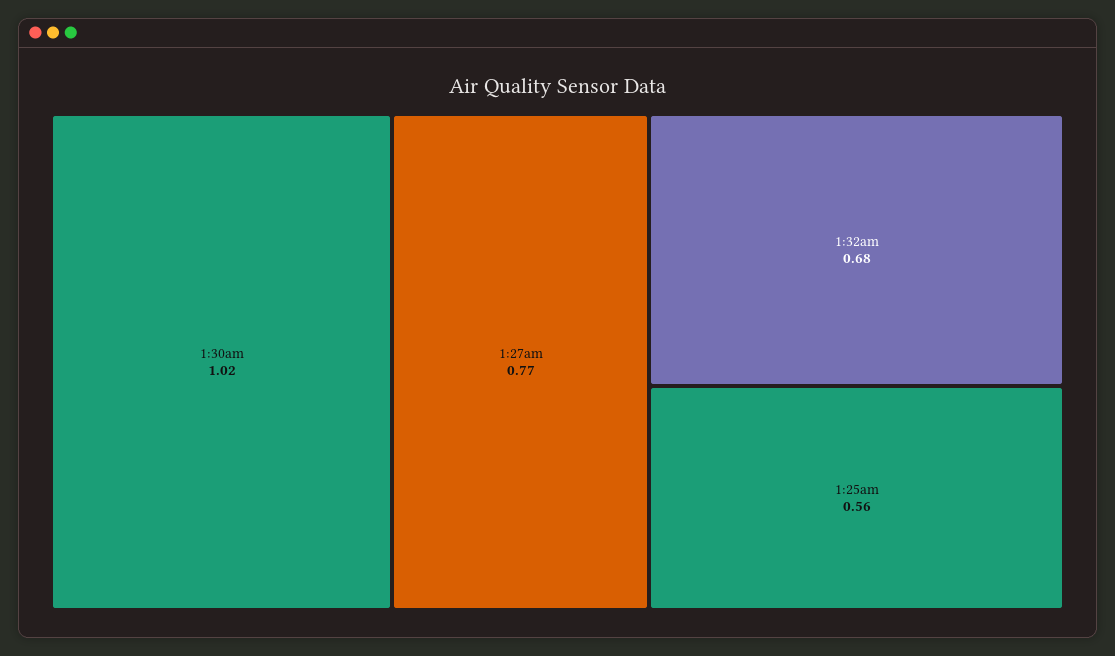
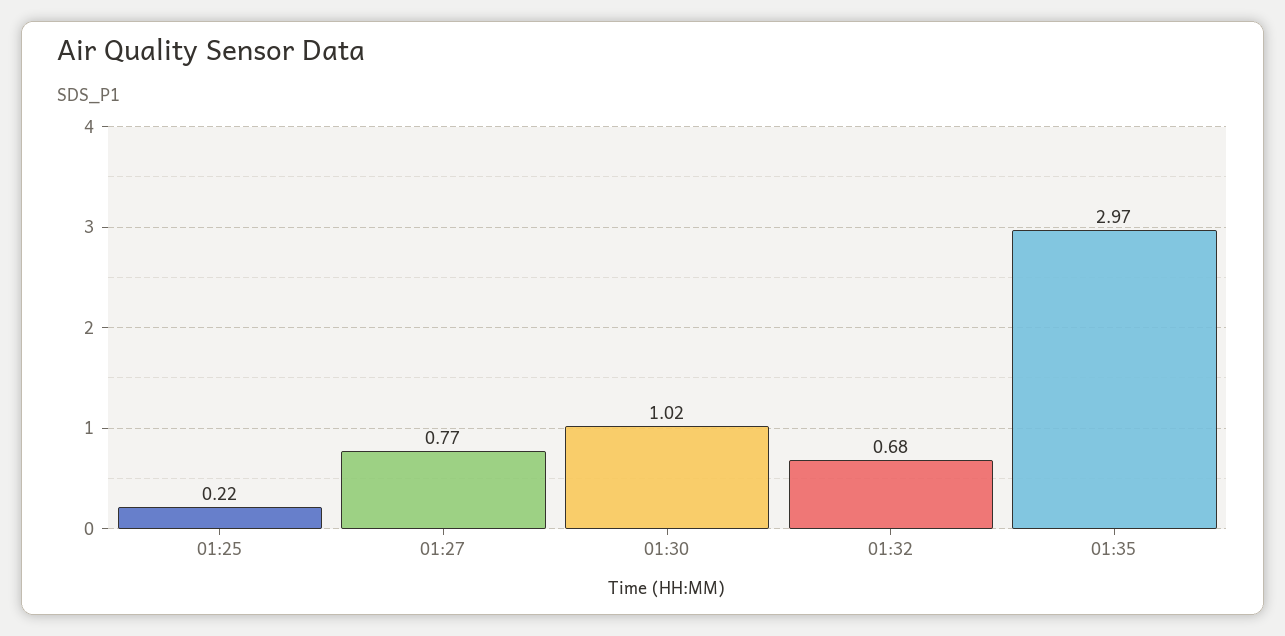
1:25am: 0.56 -> 0.22
01:35: none -> 2.97

